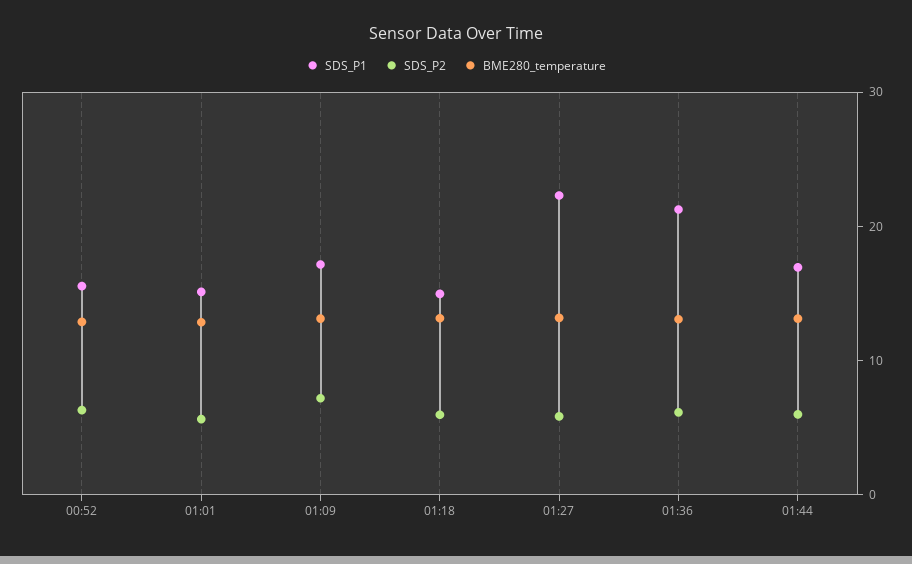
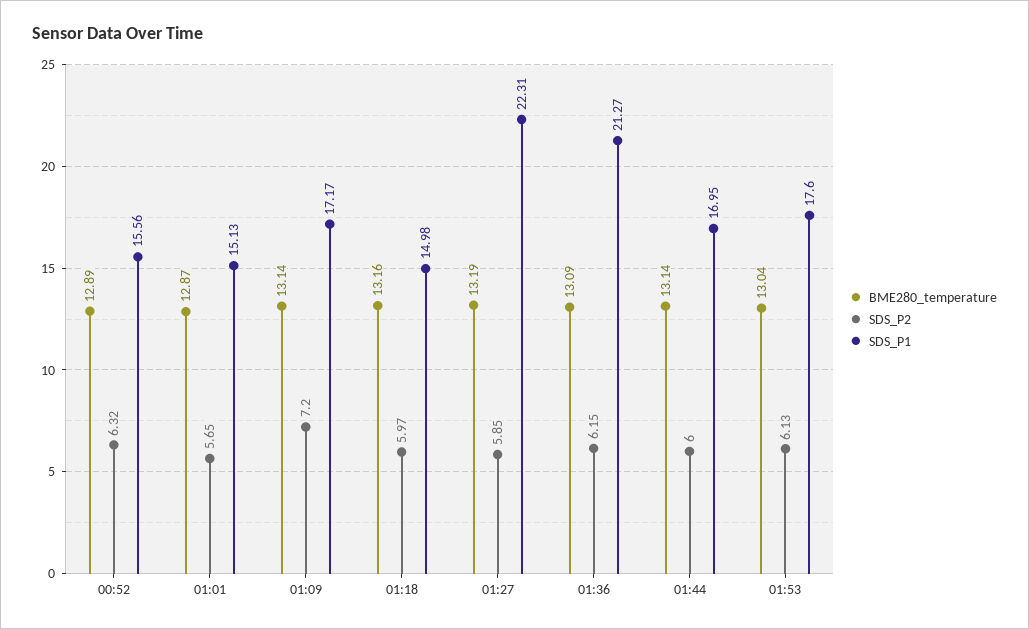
BME280_temperature, 01:53: none -> 13.04
SDS_P2, 01:53: none -> 6.13
SDS_P1, 01:53: none -> 17.6

